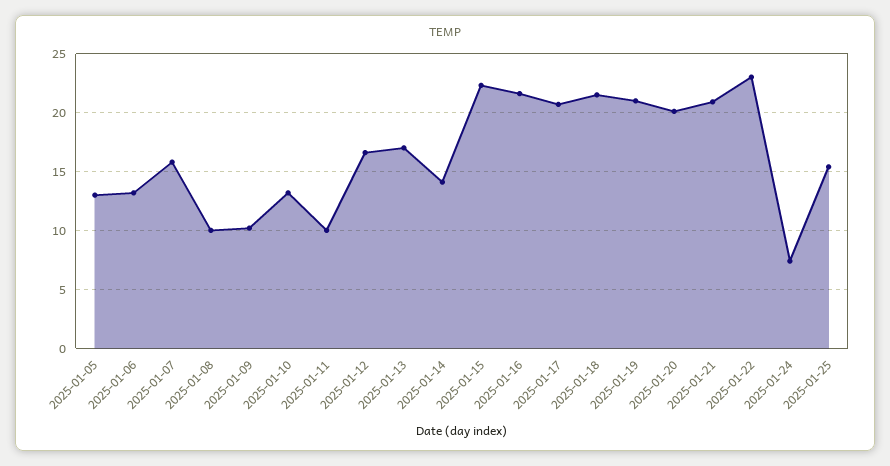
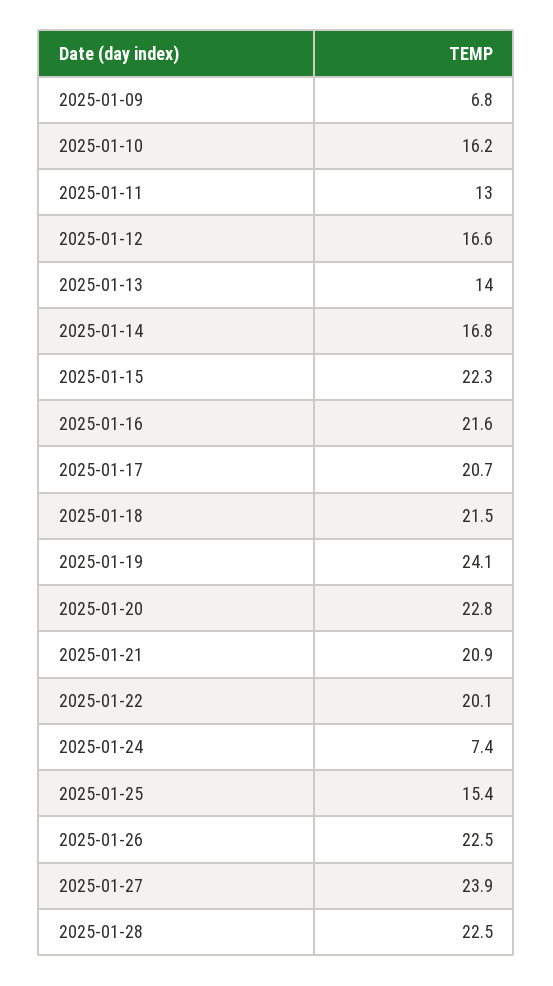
2025-01-05: 13 -> none
2025-01-06: 13 -> none
2025-01-07: 16 -> none
2025-01-08: 10 -> none
2025-01-09: 10 -> 6.8
2025-01-10: 13 -> 16.2
2025-01-11: 10 -> 13
2025-01-13: 17 -> 14
2025-01-14: 14 -> 16.8
2025-01-19: 21 -> 24.1
2025-01-20: 20 -> 22.8
2025-01-22: 23 -> 20.1
2025-01-26: none -> 22.5
2025-01-27: none -> 23.9
2025-01-28: none -> 22.5

